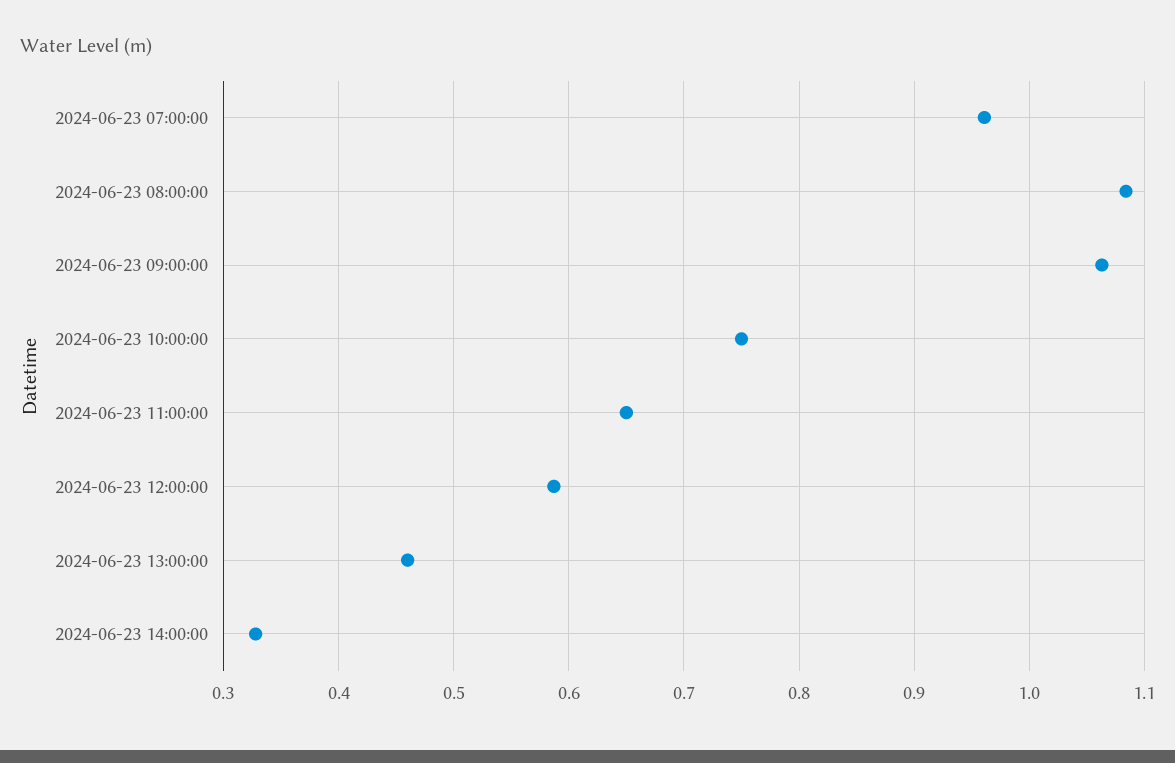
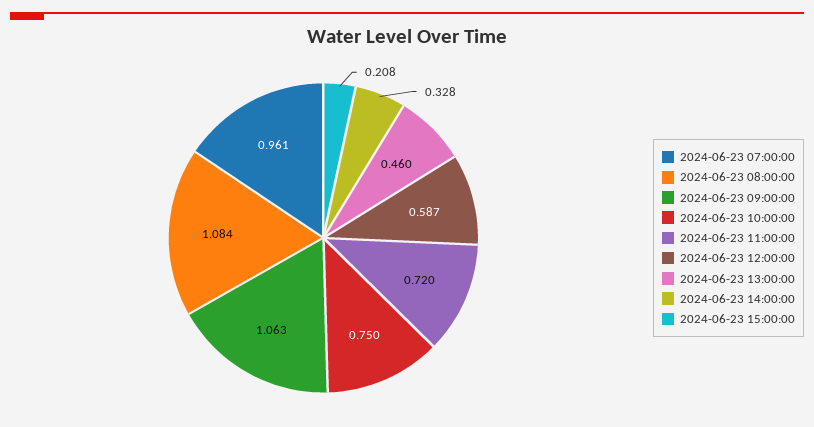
2024-06-23 11:00:00: 0.65 -> 0.72
2024-06-23 15:00:00: none -> 0.208

